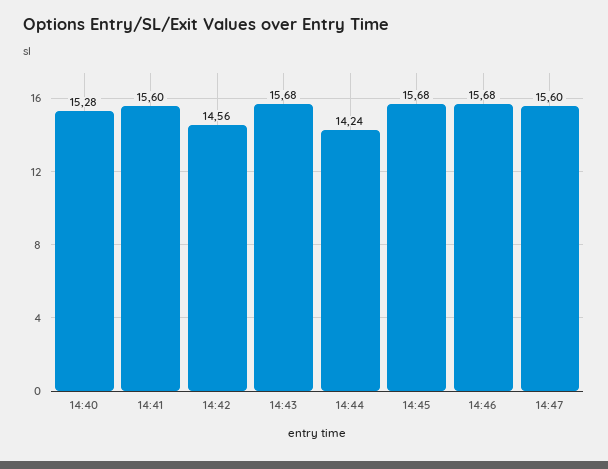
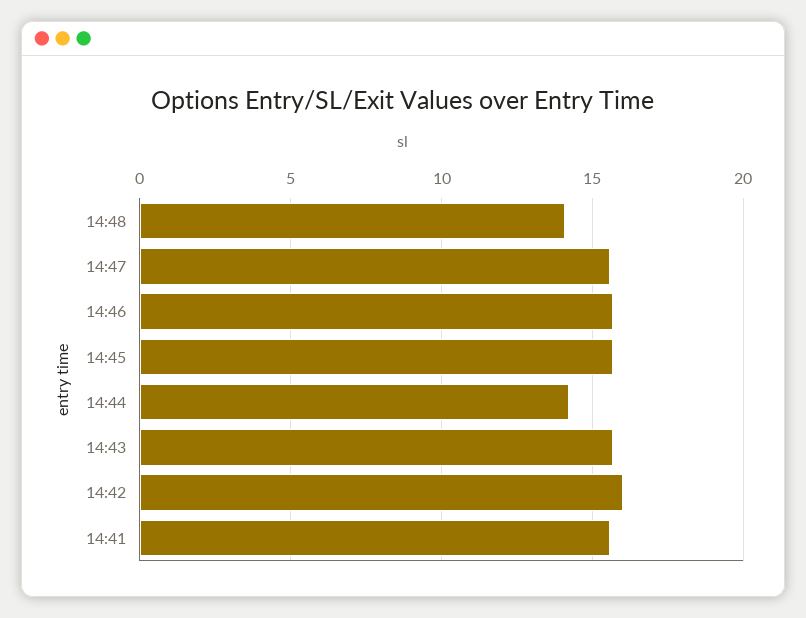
14:40: 15.28 -> none
14:42: 14.56 -> 16
14:48: none -> 14

